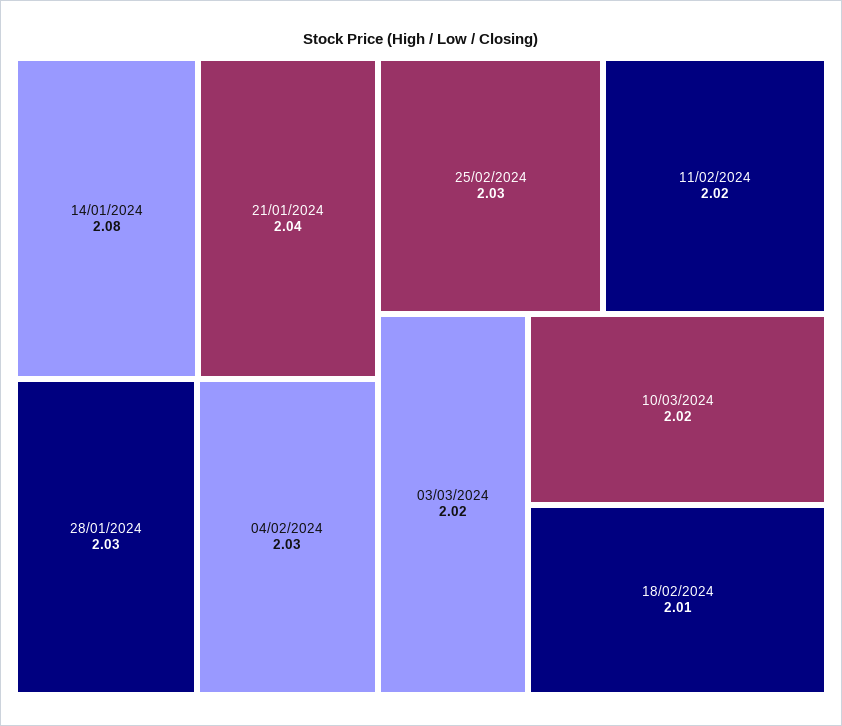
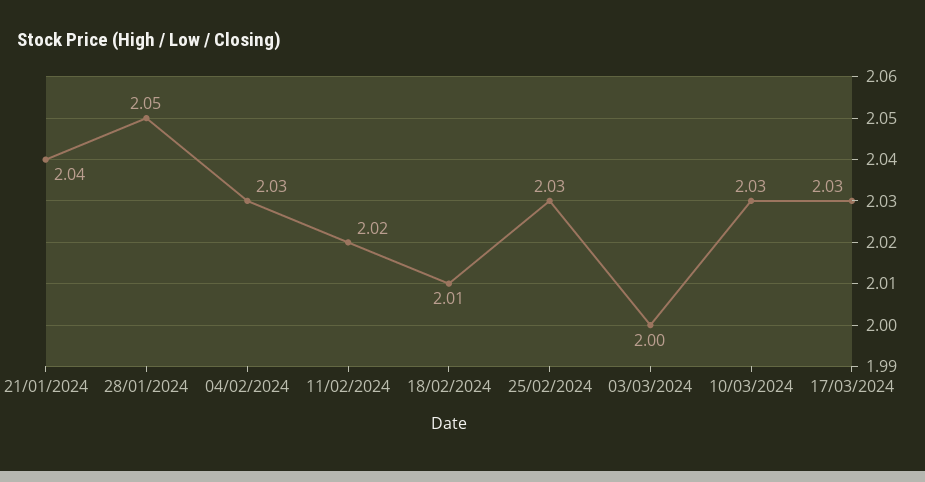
14/01/2024: 2.08 -> none
28/01/2024: 2.03 -> 2.05
03/03/2024: 2.02 -> 2
10/03/2024: 2.02 -> 2.03
17/03/2024: none -> 2.03

